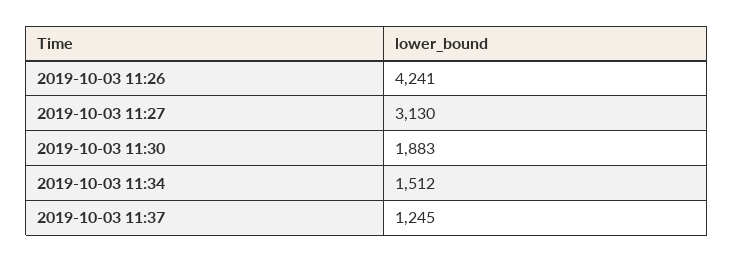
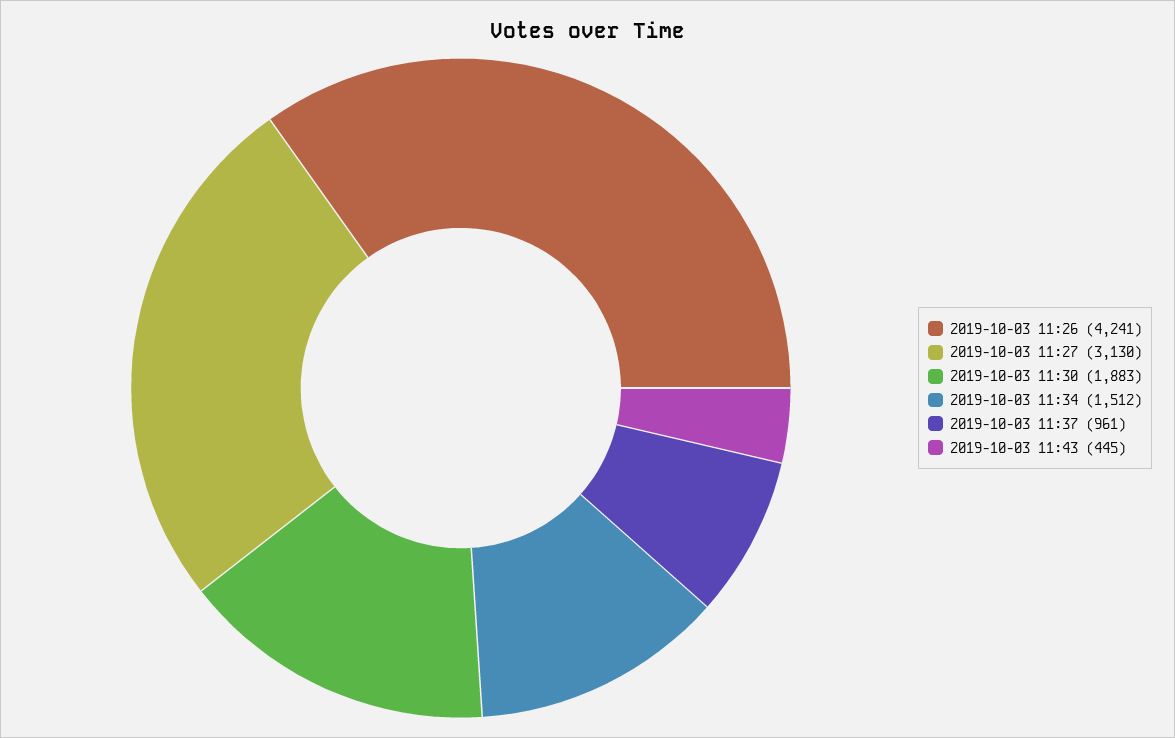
2019-10-03 11:37: 1245 -> 961
2019-10-03 11:43: none -> 445

